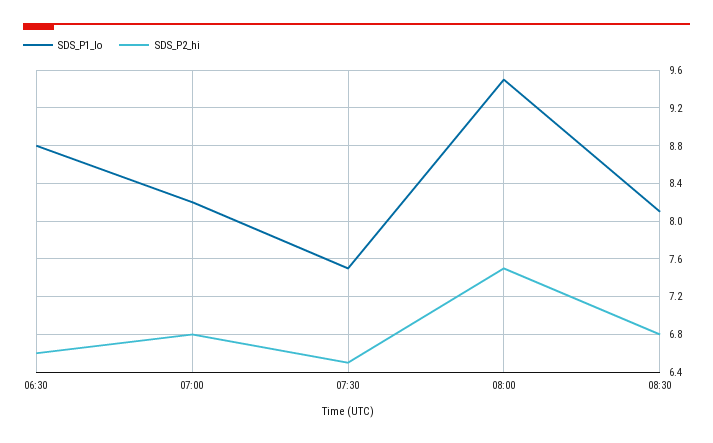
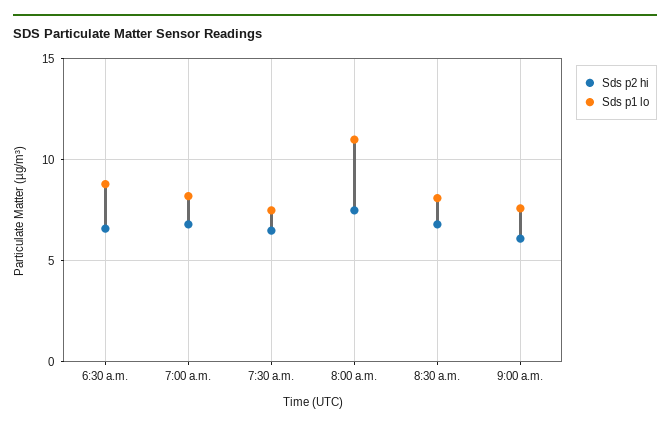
SDS_P1_lo, 08:00: 9.5 -> 11
SDS_P2_hi, 9:00 a.m.: none -> 6
SDS_P1_lo, 9:00 a.m.: none -> 7.5

